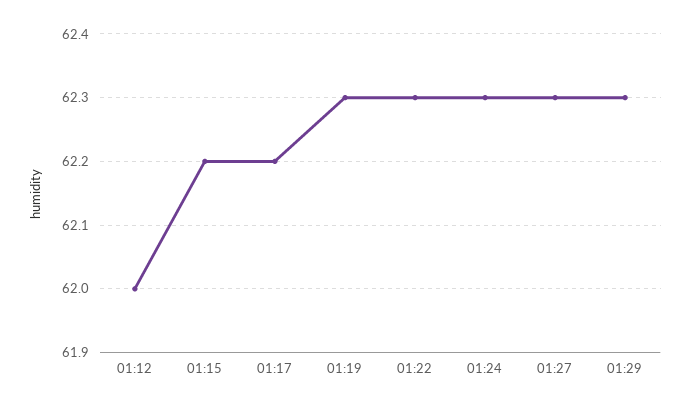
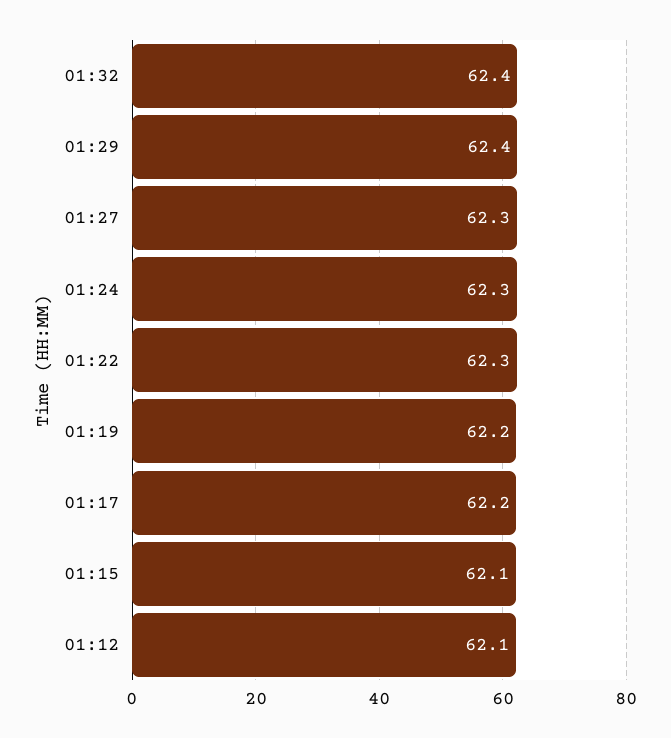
01:12: 62 -> 62.1
01:15: 62.2 -> 62.1
01:19: 62.3 -> 62.2
01:29: 62.3 -> 62.4
01:32: none -> 62.4

